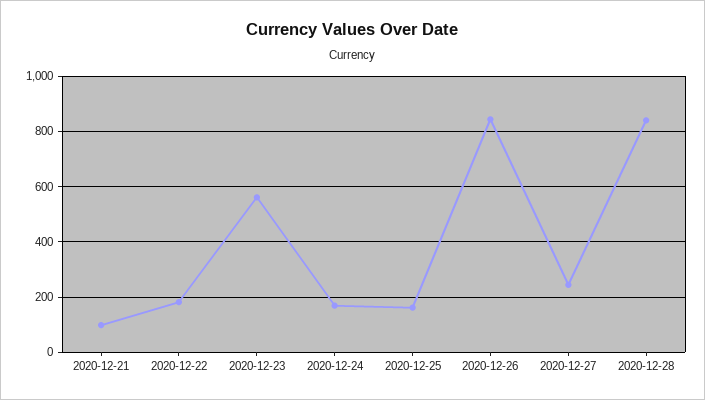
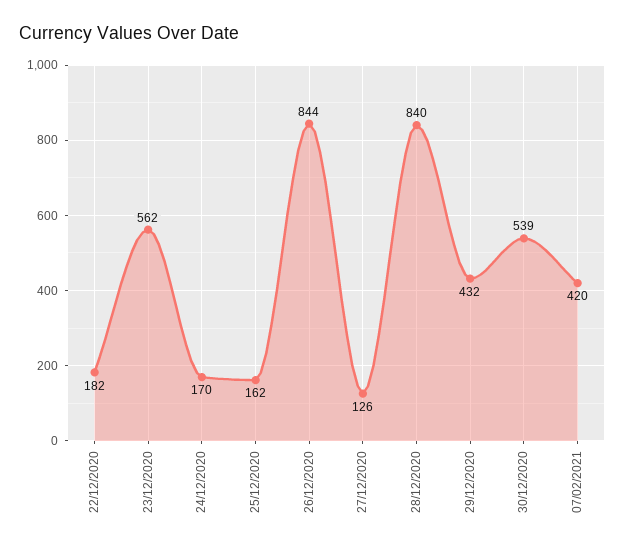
2020-12-21: 100 -> none
2020-12-27: 250 -> 126
29/12/2020: none -> 432
30/12/2020: none -> 539
07/02/2021: none -> 420

